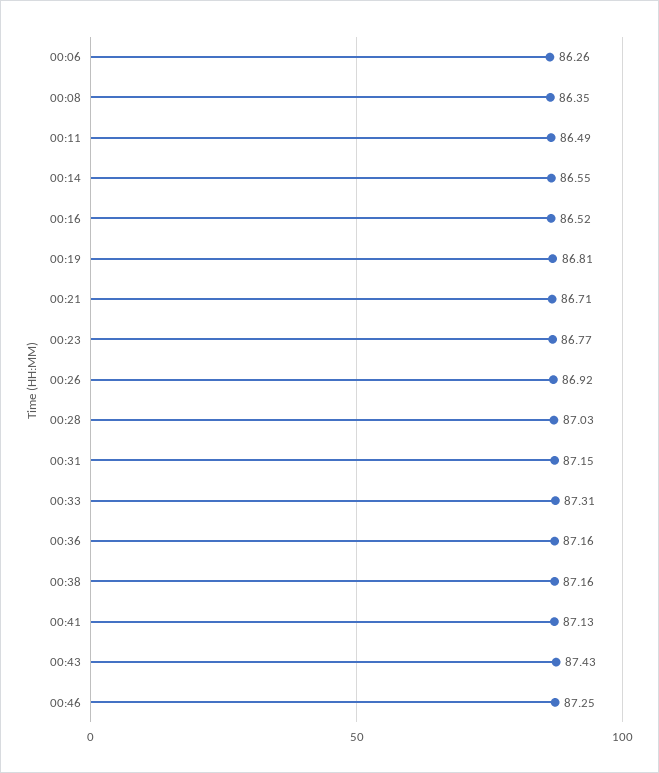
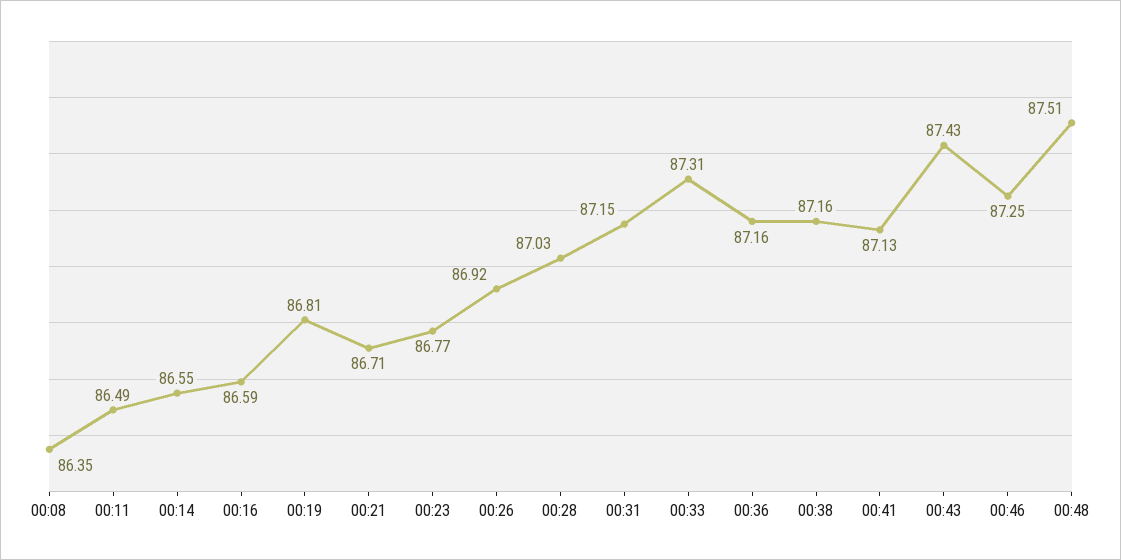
00:06: 86.26 -> none
00:16: 86.52 -> 86.59
00:48: none -> 87.51

